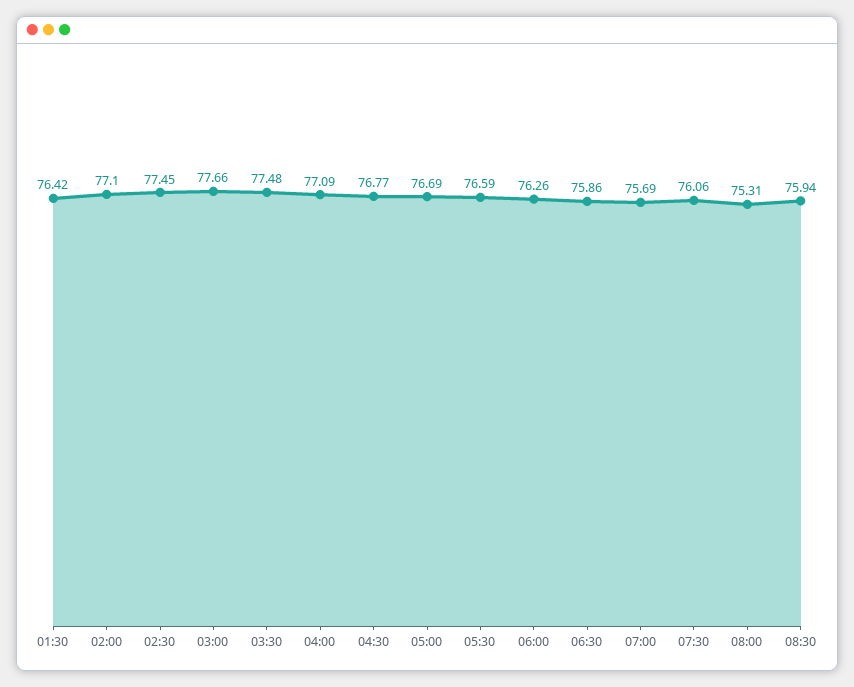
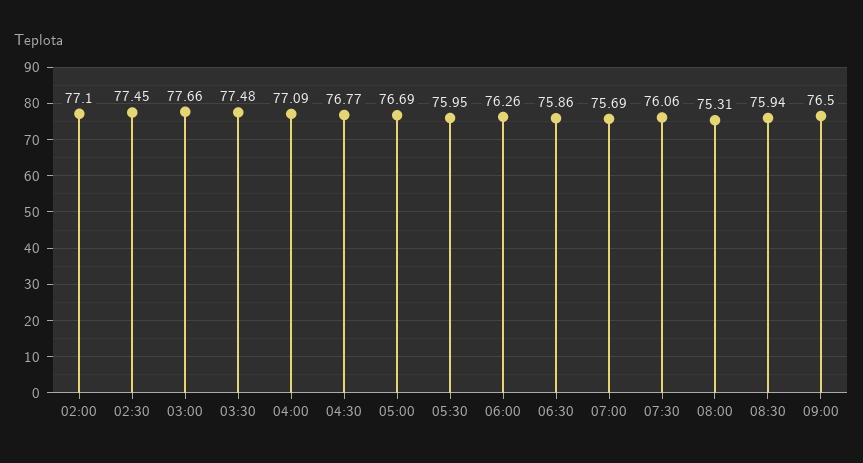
01:30: 76.42 -> none
05:30: 76.59 -> 75.95
09:00: none -> 76.5

